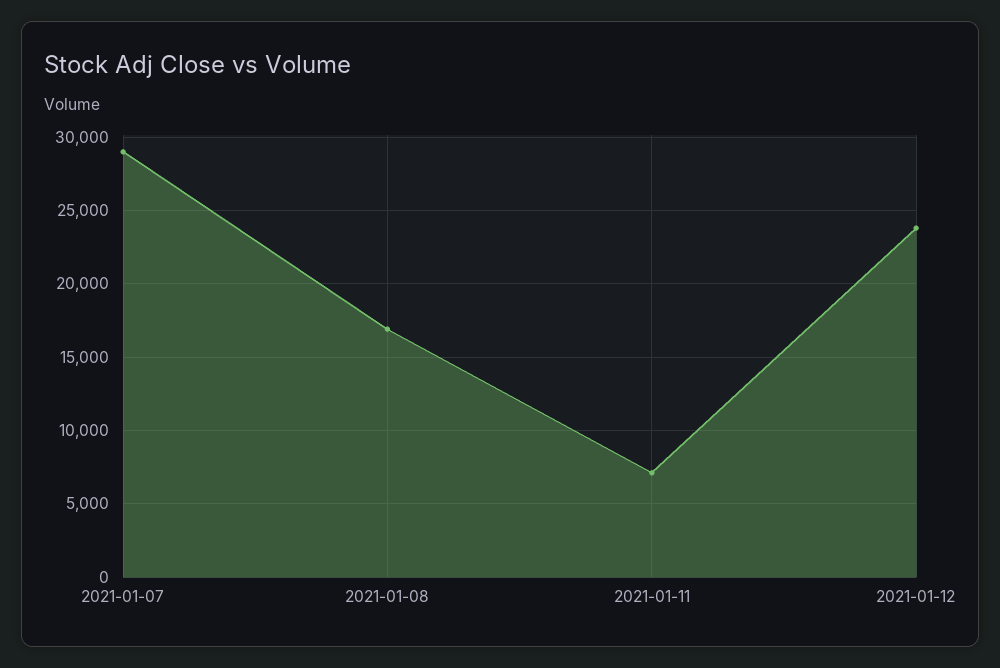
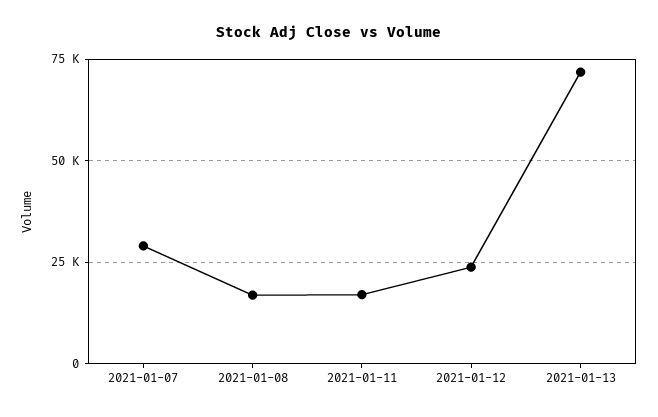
2021-01-11: 7000 -> 17500
2021-01-13: none -> 72500

